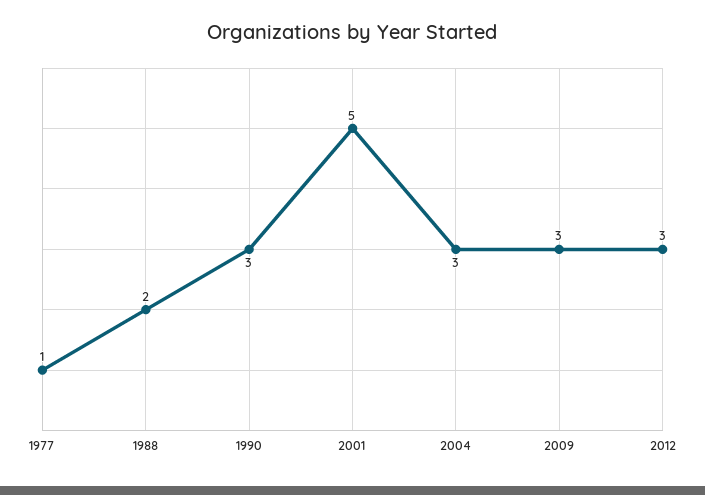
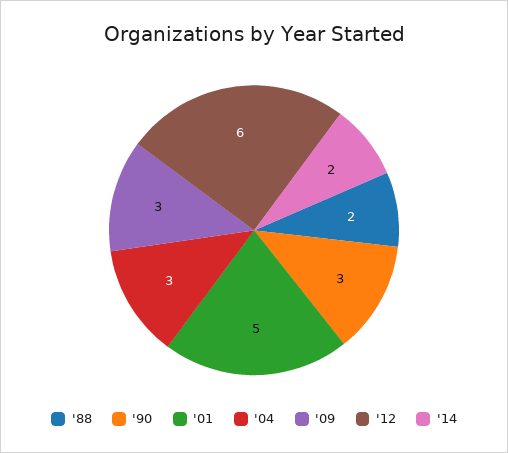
1977: 1 -> none
2012: 3 -> 6
'14: none -> 2

